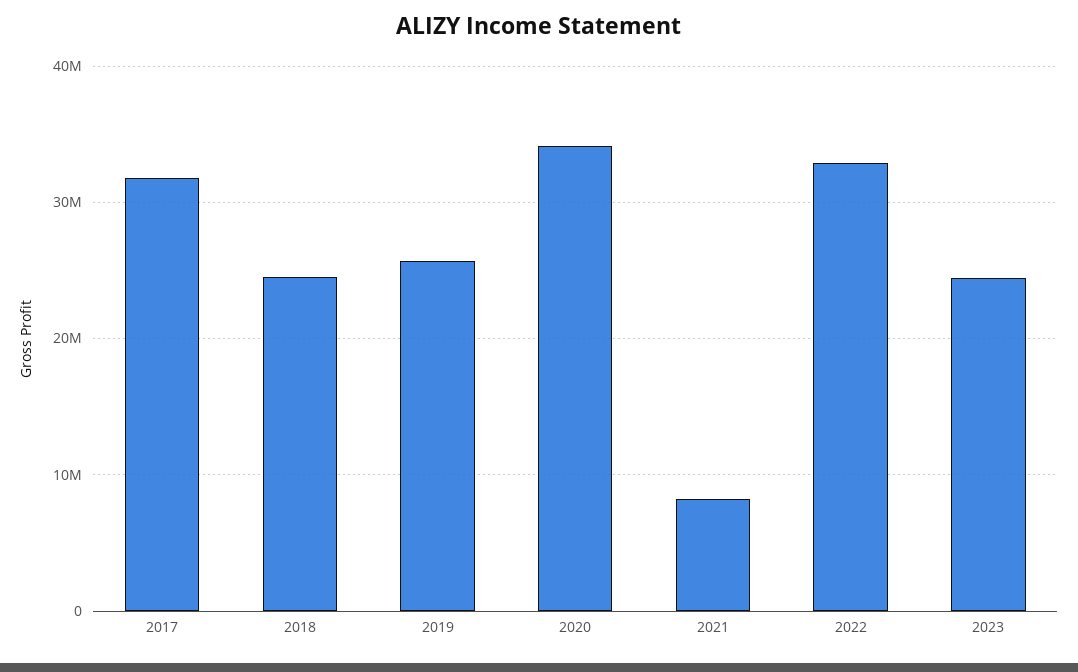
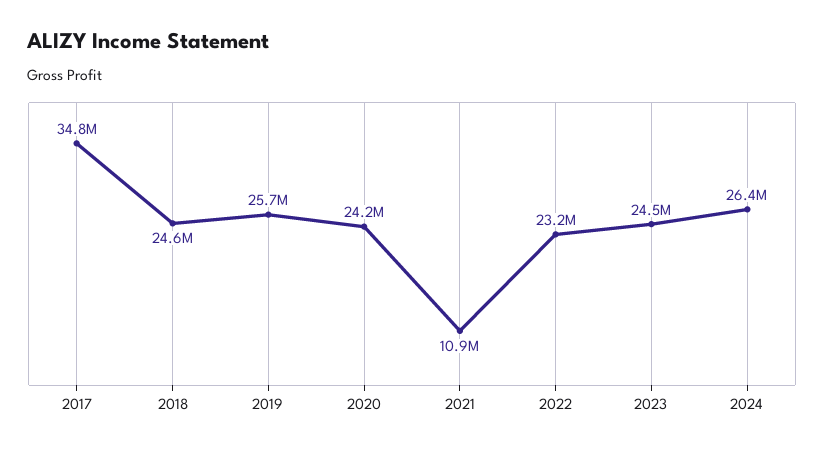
2017: 32000000 -> 34800000
2020: 34000000 -> 24200000
2021: 8000000 -> 10900000
2022: 33000000 -> 23200000
2024: none -> 26400000

